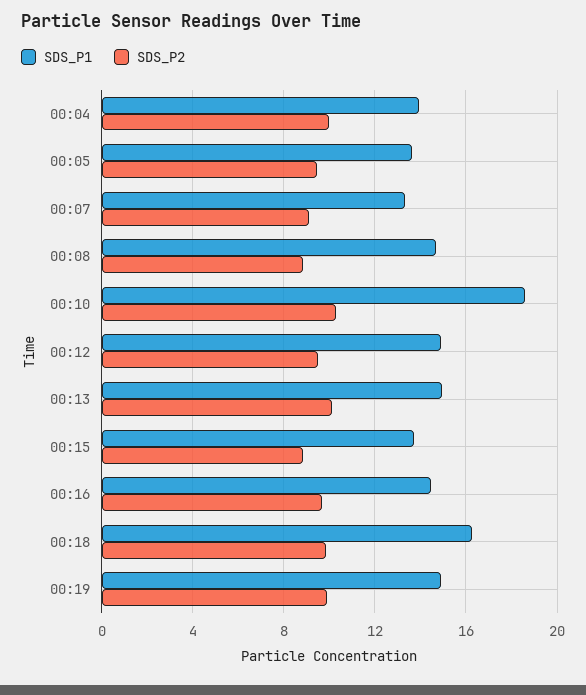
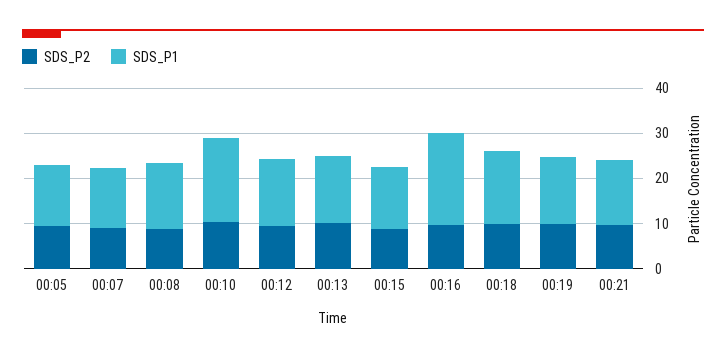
SDS_P1, 00:04: 14 -> none
SDS_P2, 00:04: 10 -> none
SDS_P1, 00:16: 14.5 -> 20
SDS_P2, 00:21: none -> 10
SDS_P1, 00:21: none -> 14

